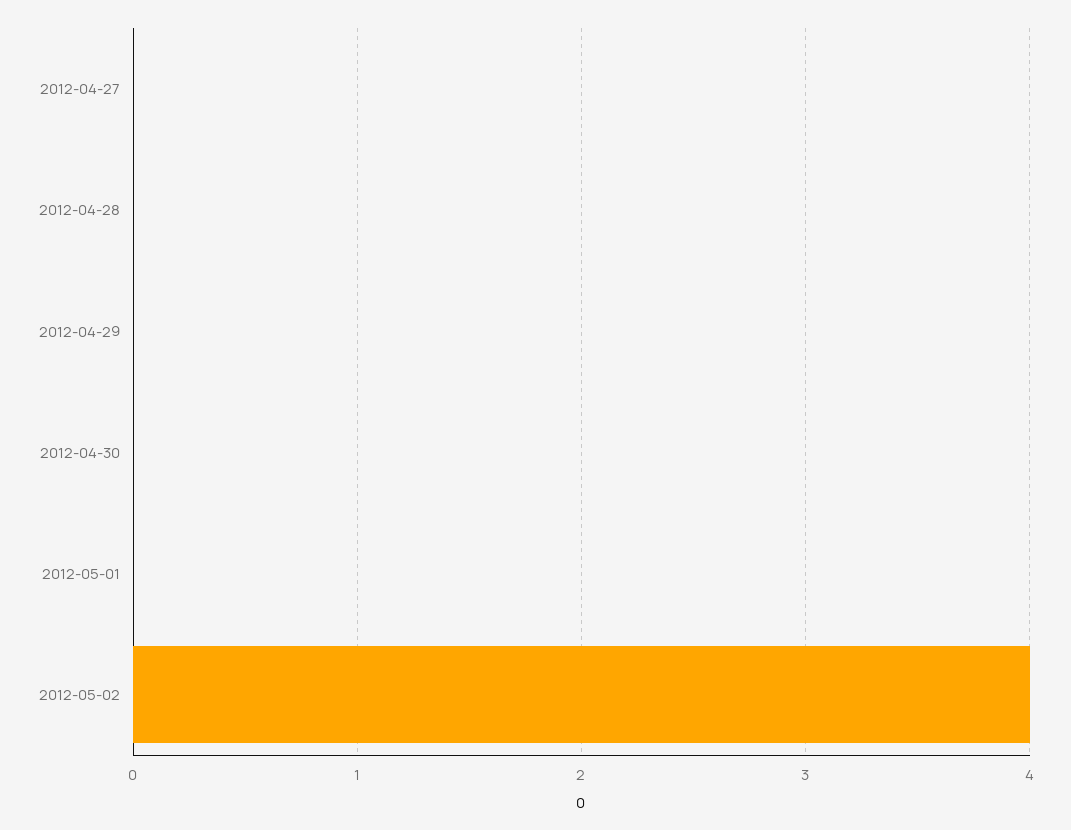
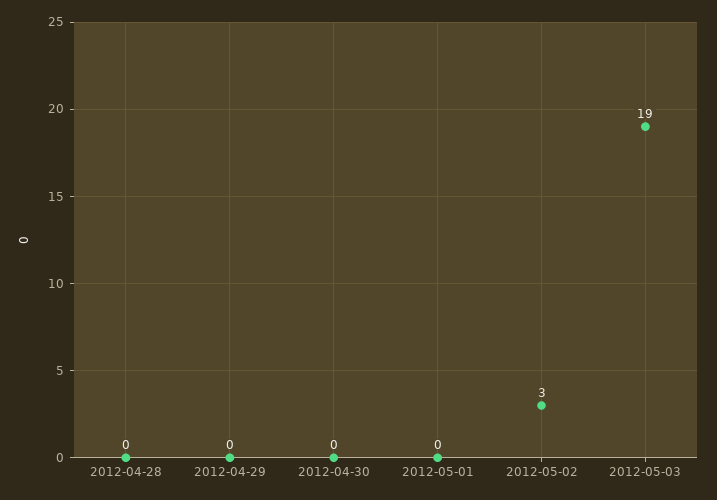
2012-04-27: 0 -> none
2012-05-02: 4 -> 3
2012-05-03: none -> 19

